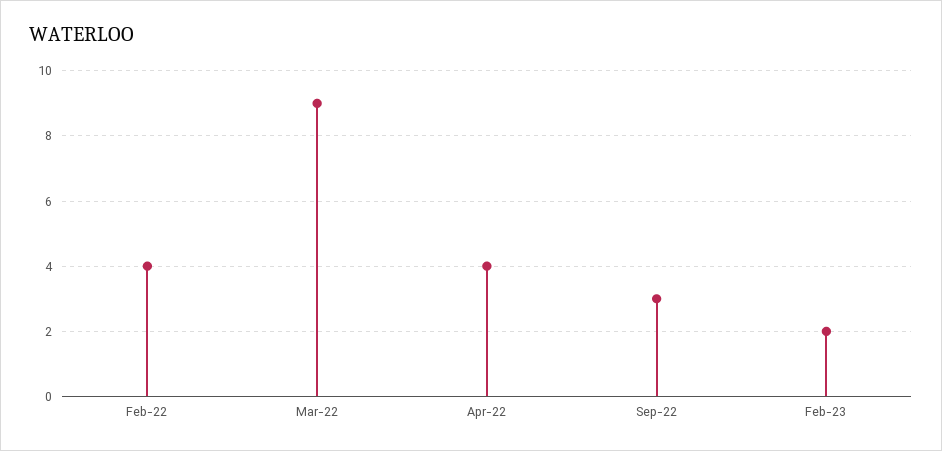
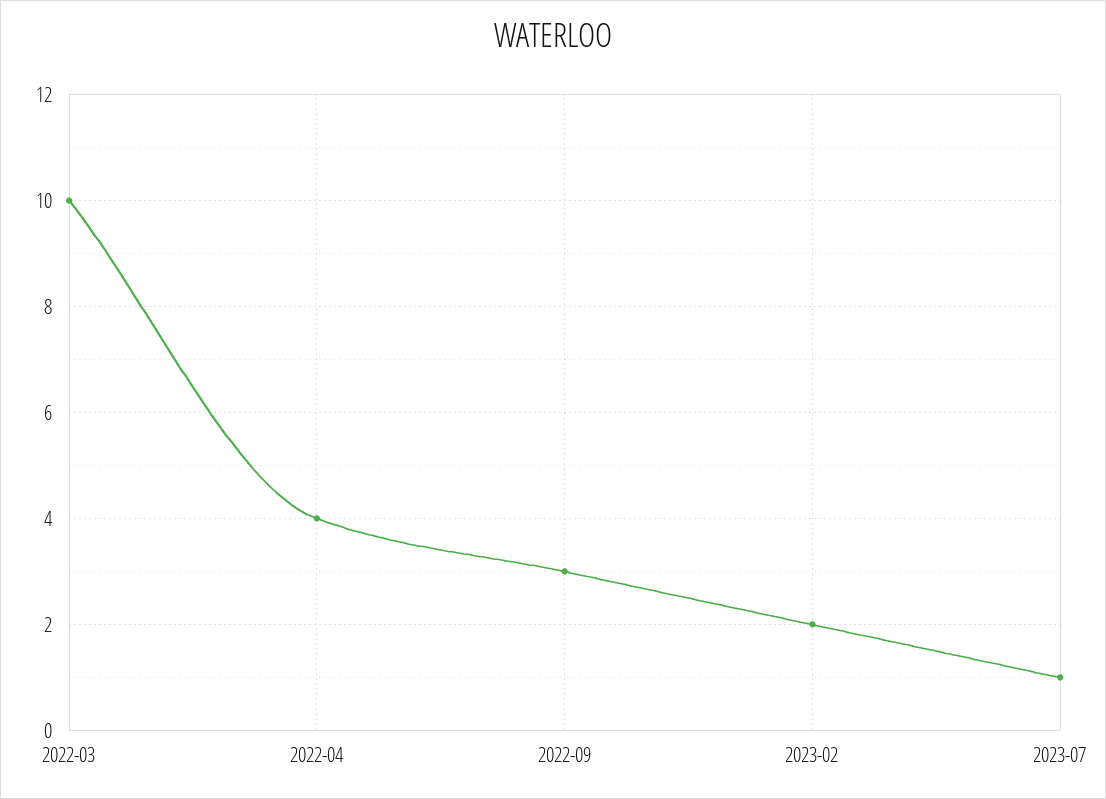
Feb-22: 4 -> none
Mar-22: 9 -> 10
2023-07: none -> 1

